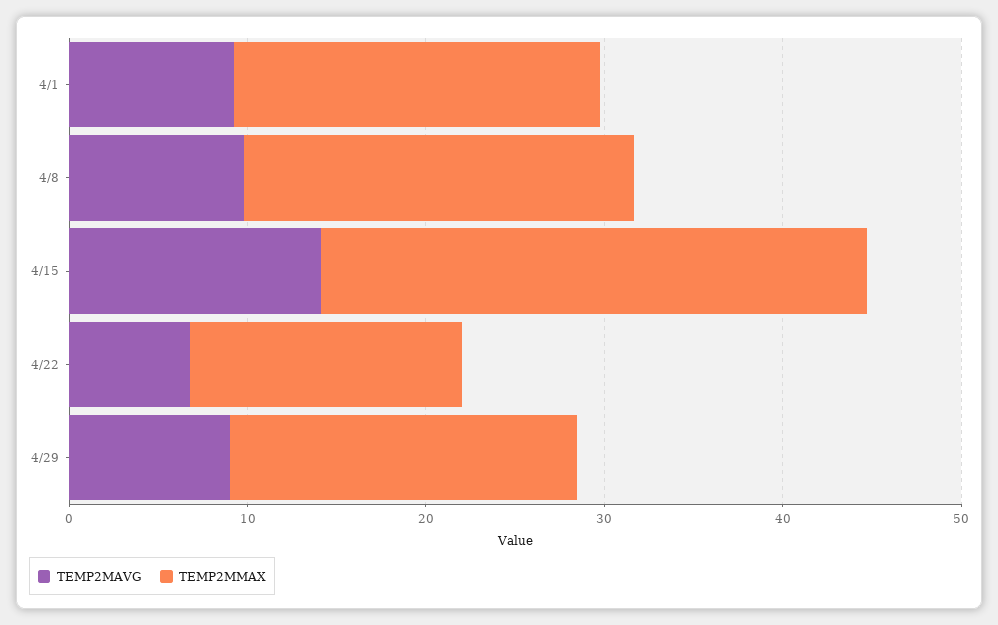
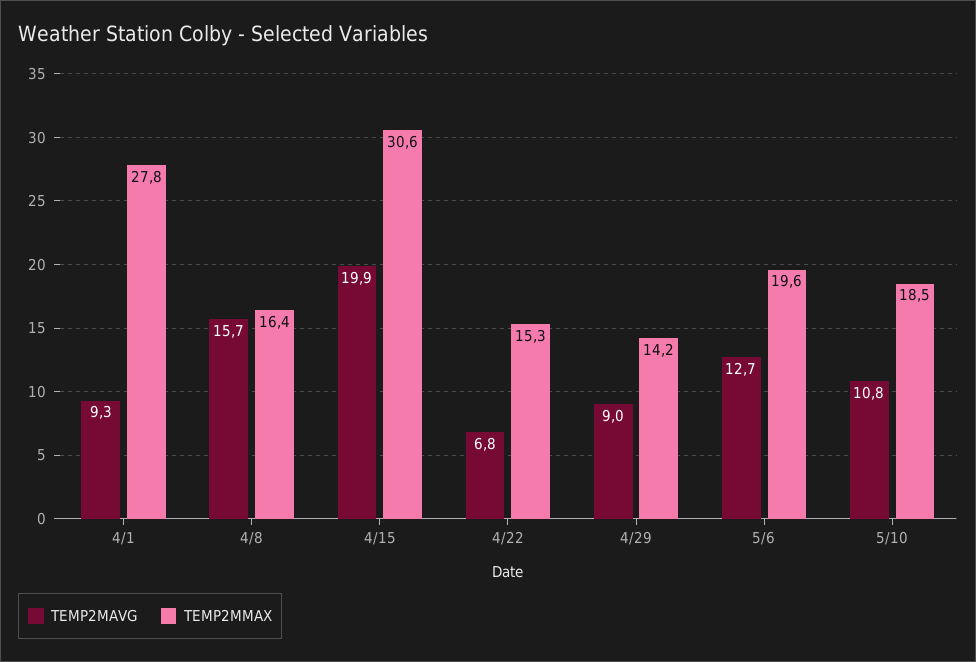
TEMP2MMAX, 4/1: 20 -> 27.8
TEMP2MAVG, 4/8: 10 -> 15.7
TEMP2MMAX, 4/8: 22 -> 16.4
TEMP2MAVG, 4/15: 14 -> 19.9
TEMP2MMAX, 4/29: 20 -> 14.2
TEMP2MAVG, 5/6: none -> 12.7
TEMP2MMAX, 5/6: none -> 19.6
TEMP2MAVG, 5/10: none -> 10.8
TEMP2MMAX, 5/10: none -> 18.5

